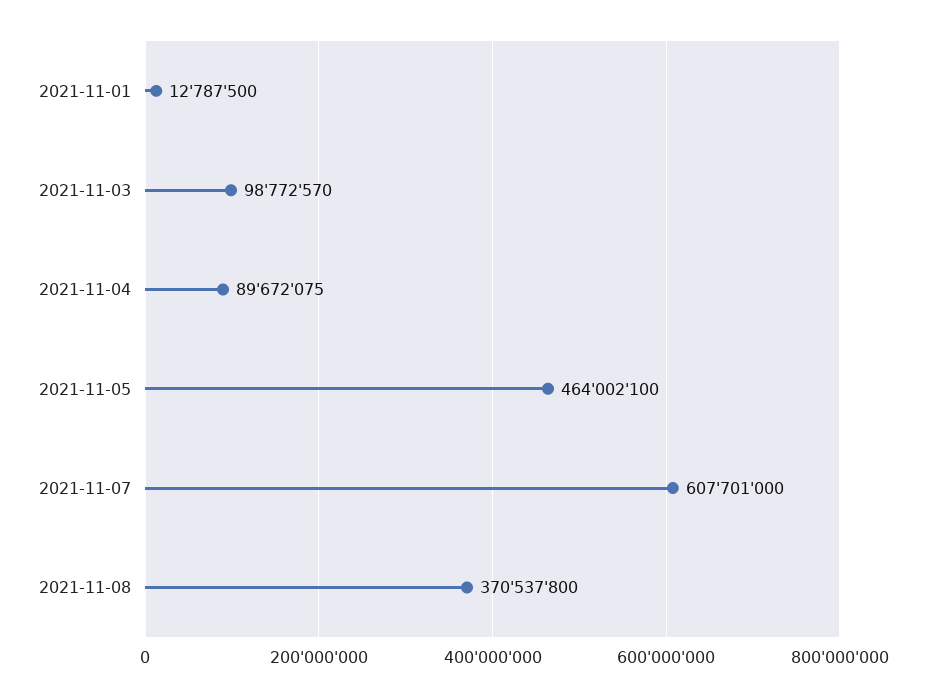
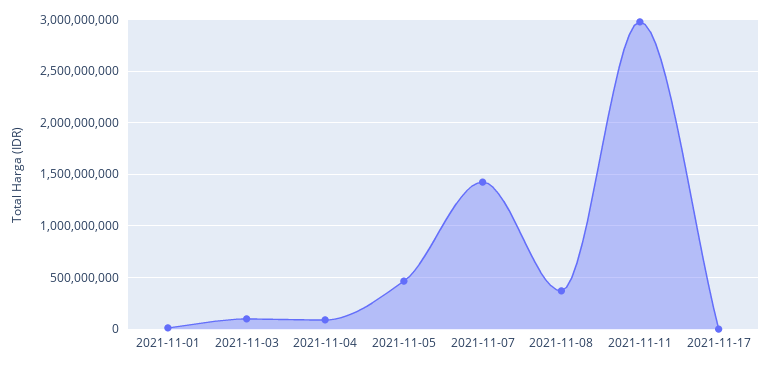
2021-11-07: 607701000 -> 1400000000
2021-11-11: none -> 3000000000
2021-11-17: none -> 0

